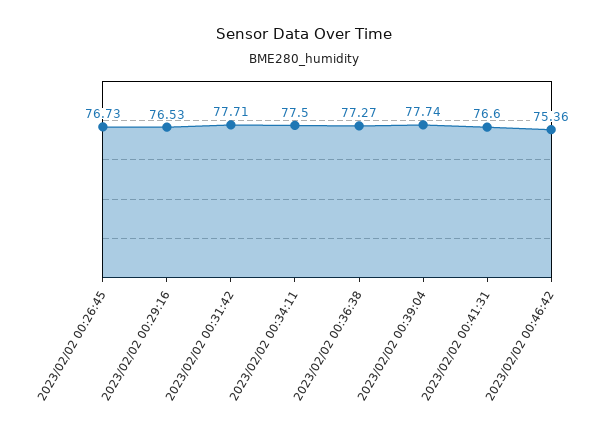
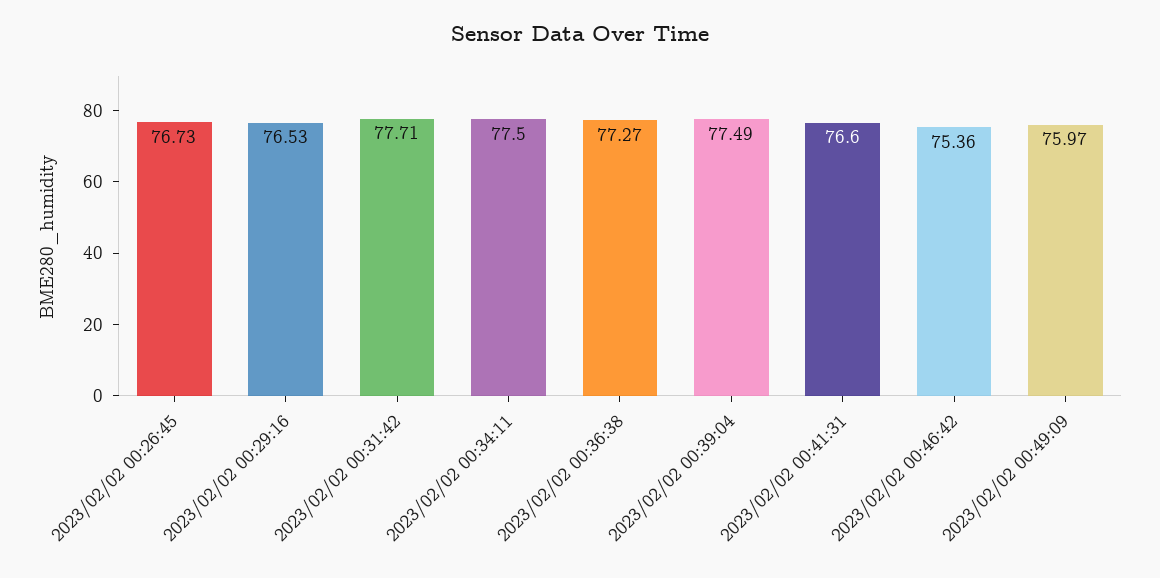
2023/02/02 00:39:04: 77.74 -> 77.49
2023/02/02 00:49:09: none -> 75.97

